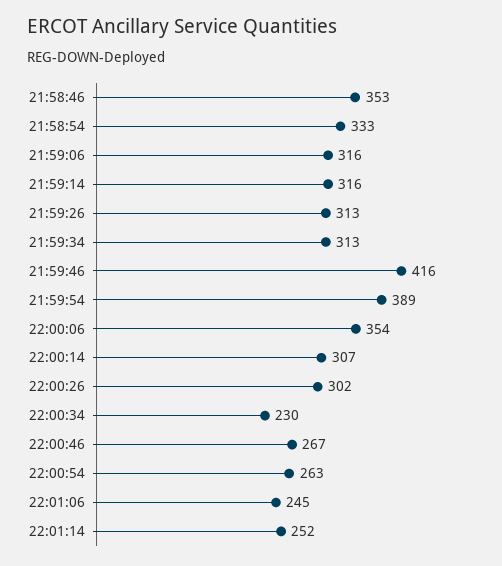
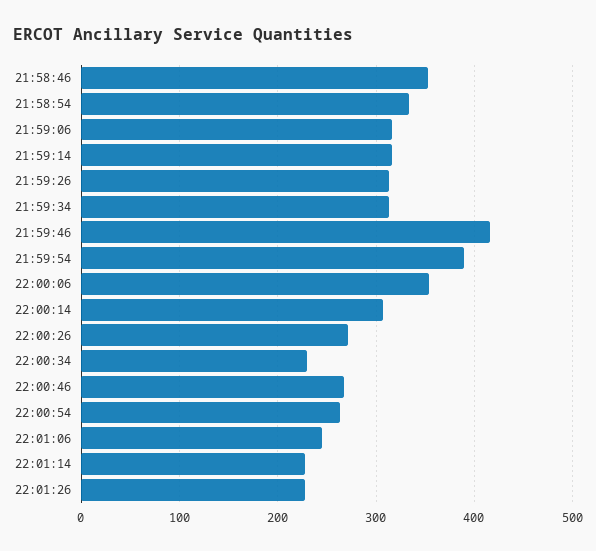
22:00:26: 302 -> 270
22:01:14: 252 -> 230
22:01:26: none -> 230

